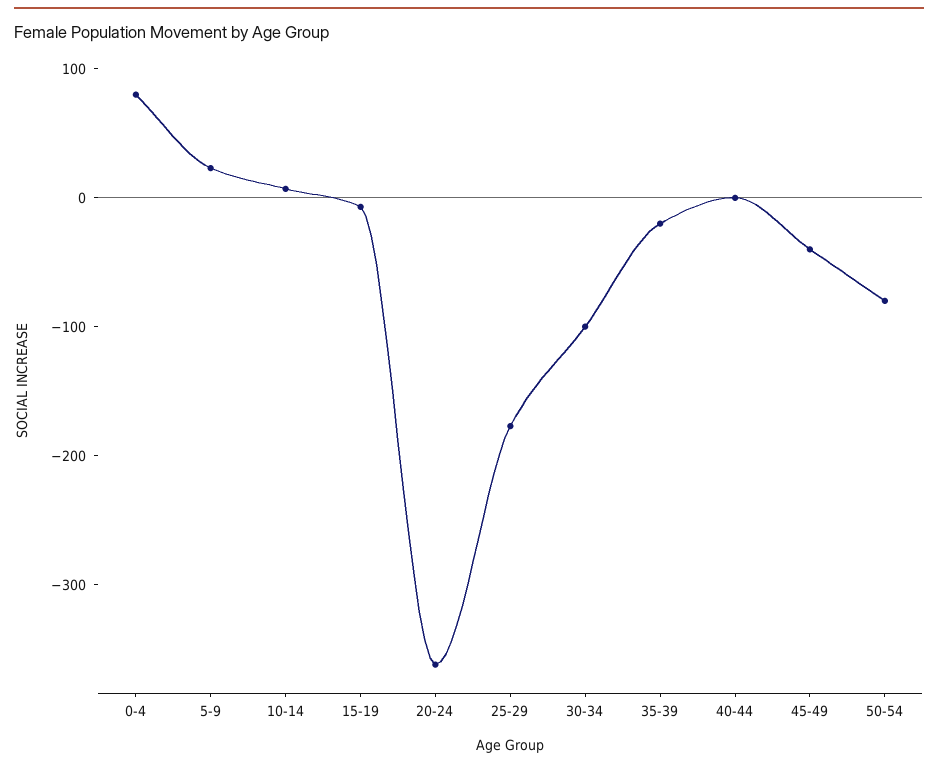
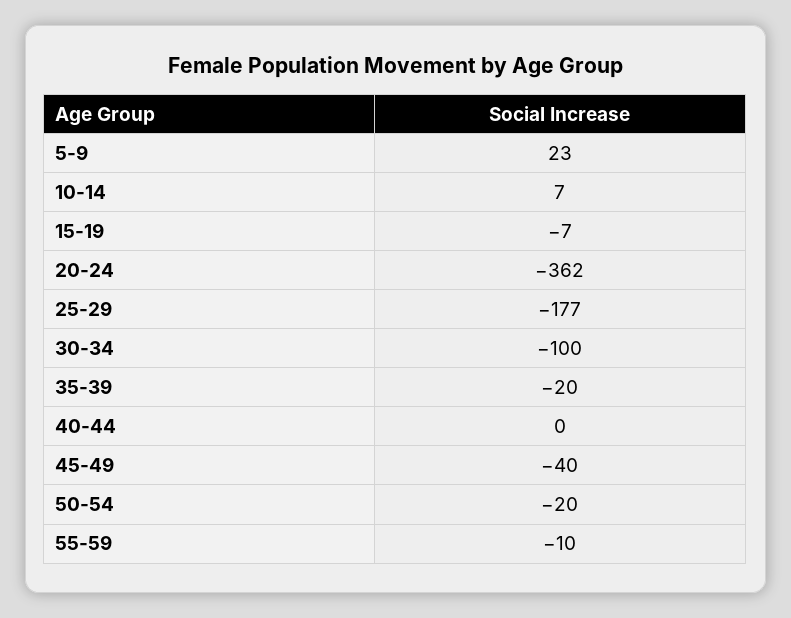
0-4: 80 -> none
50-54: -80 -> -20
55-59: none -> -10

